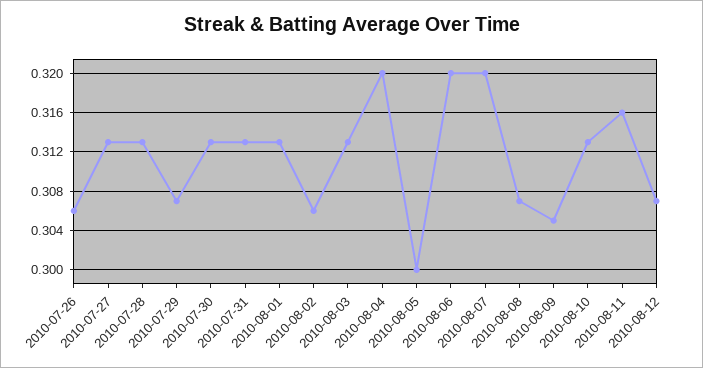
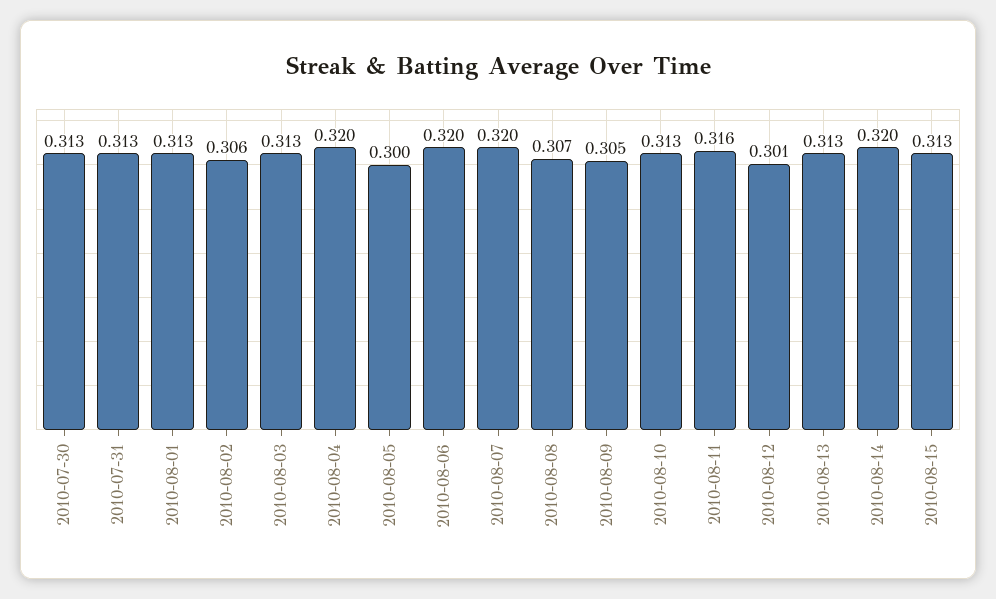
2010-07-26: 0.306 -> none
2010-07-27: 0.313 -> none
2010-07-28: 0.313 -> none
2010-07-29: 0.307 -> none
2010-08-12: 0.307 -> 0.301
2010-08-13: none -> 0.313
2010-08-14: none -> 0.32
2010-08-15: none -> 0.313

